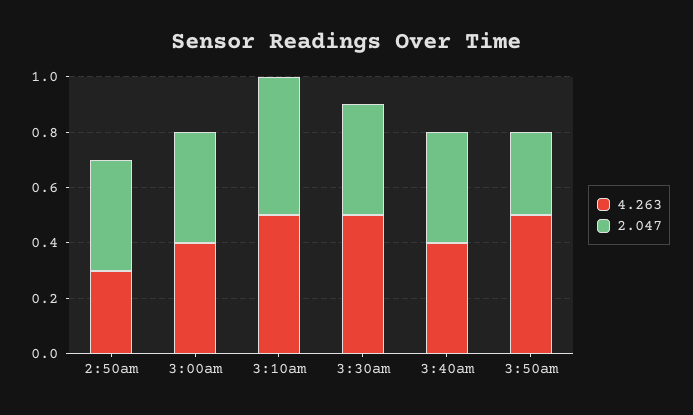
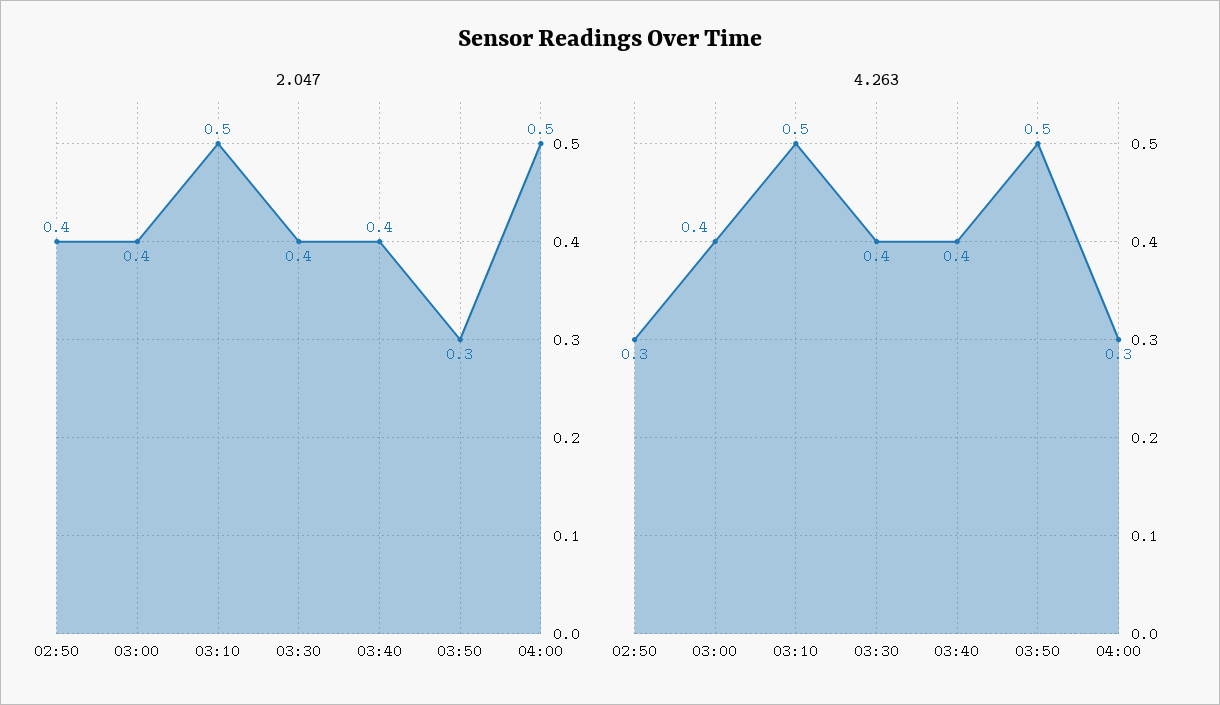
4.263, 3:30am: 0.5 -> 0.4
2.047, 04:00: none -> 0.5
4.263, 04:00: none -> 0.3

